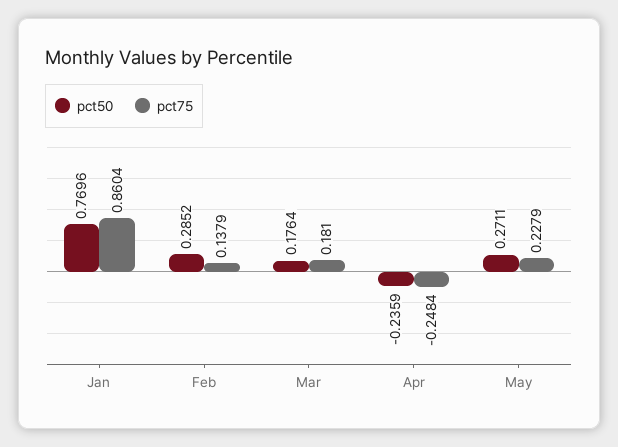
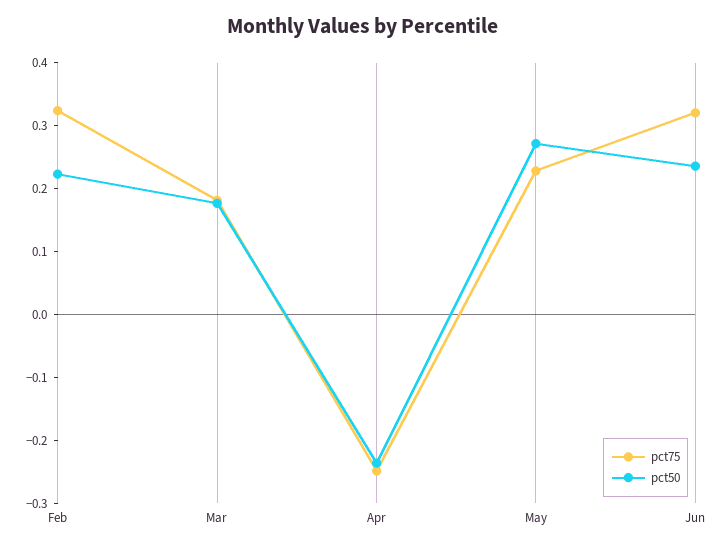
pct50, Jan: 0.7696 -> none
pct75, Jan: 0.8604 -> none
pct50, Feb: 0.2852 -> 0.22
pct75, Feb: 0.1379 -> 0.32
pct75, Jun: none -> 0.32
pct50, Jun: none -> 0.24

